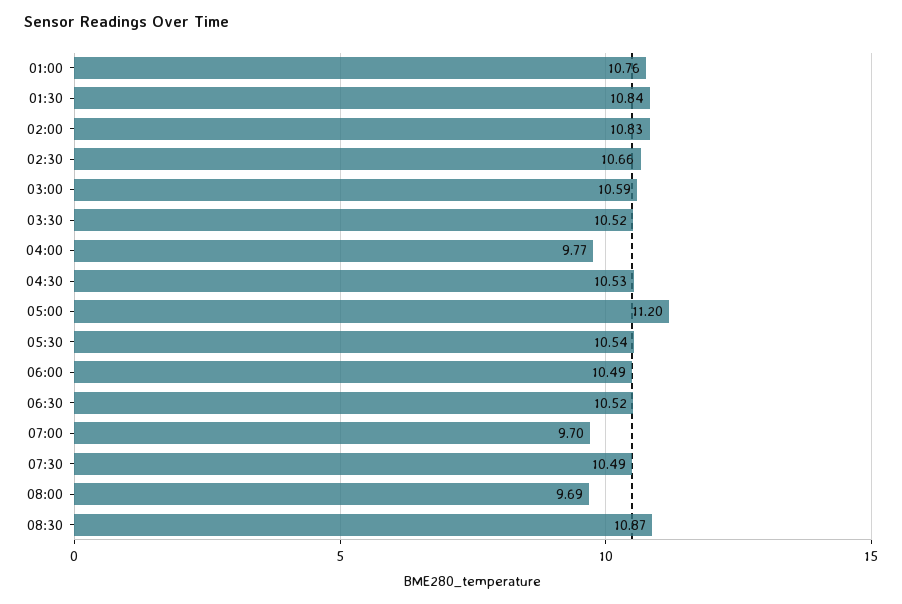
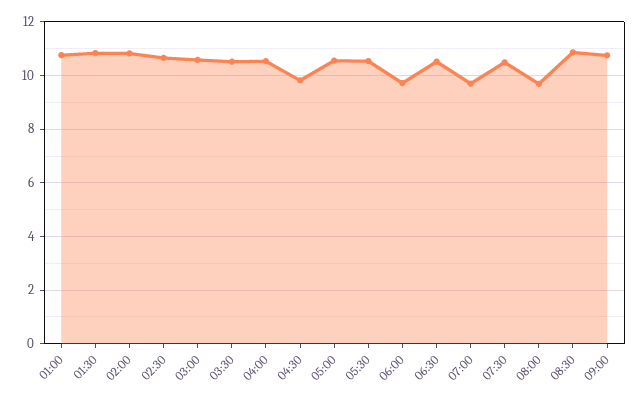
04:00: 9.77 -> 10.5
04:30: 10.53 -> 9.75
05:00: 11.2 -> 10.5
06:00: 10.49 -> 9.75
09:00: none -> 10.75

